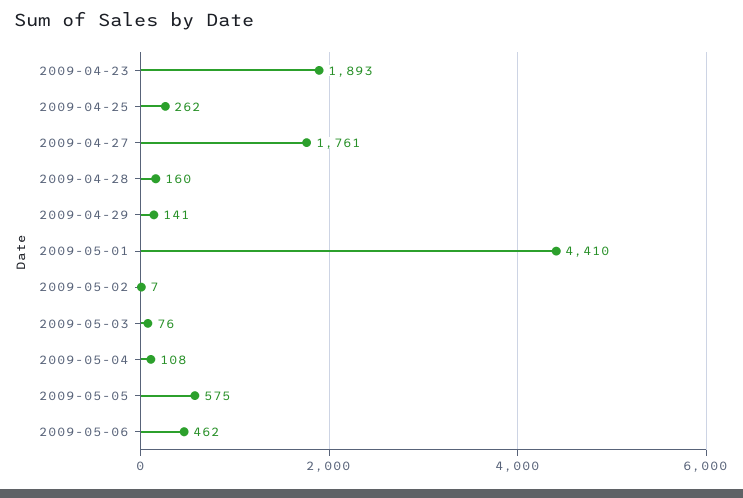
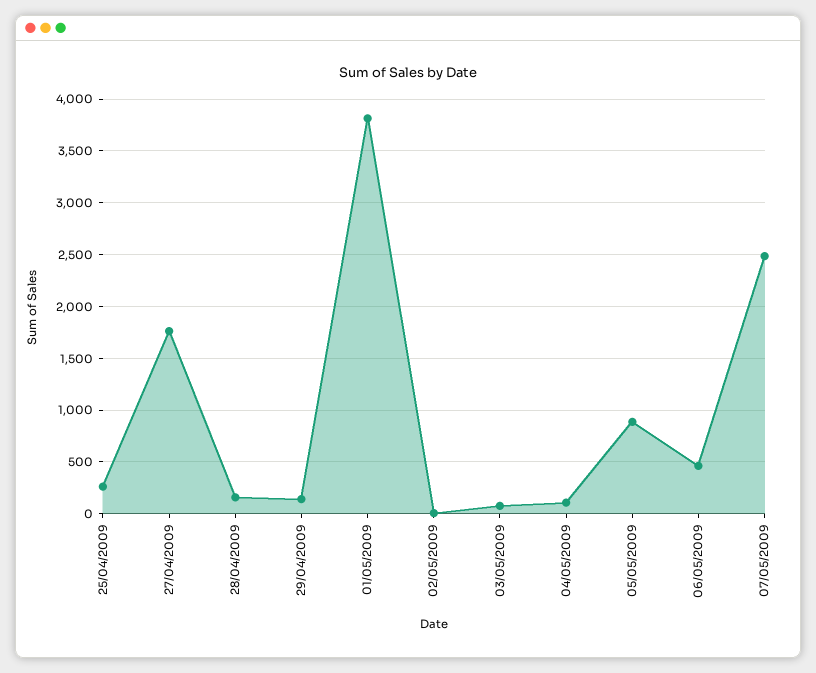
2009-04-23: 1893 -> none
2009-05-01: 4410 -> 3800
2009-05-05: 575 -> 900
07/05/2009: none -> 2500

